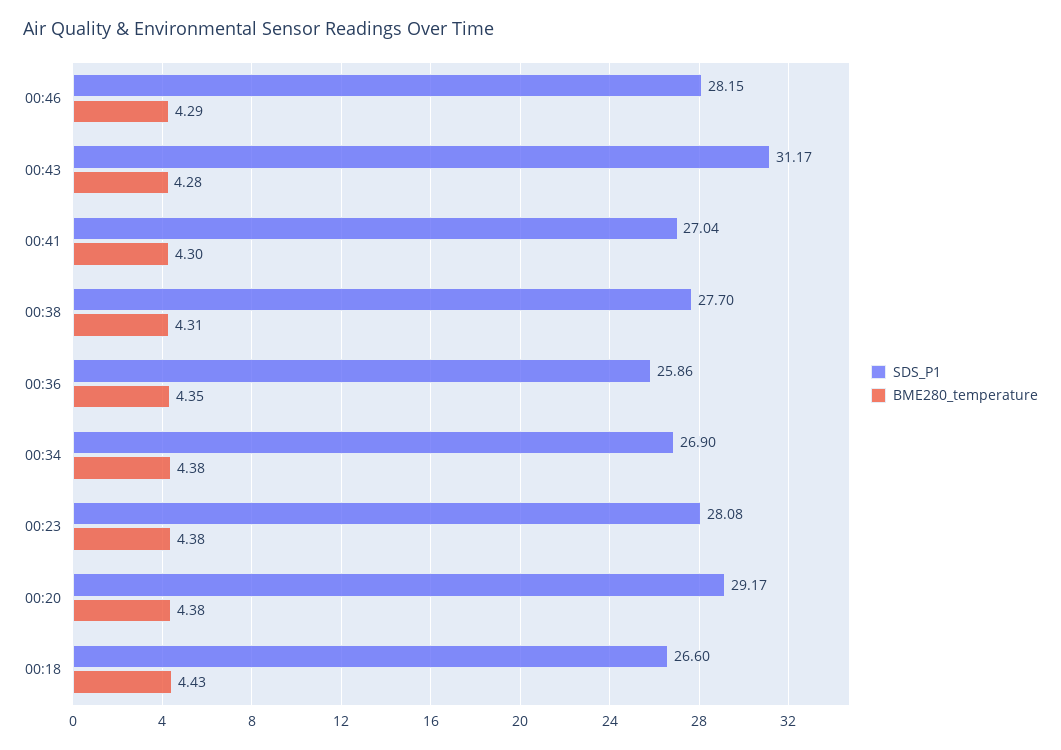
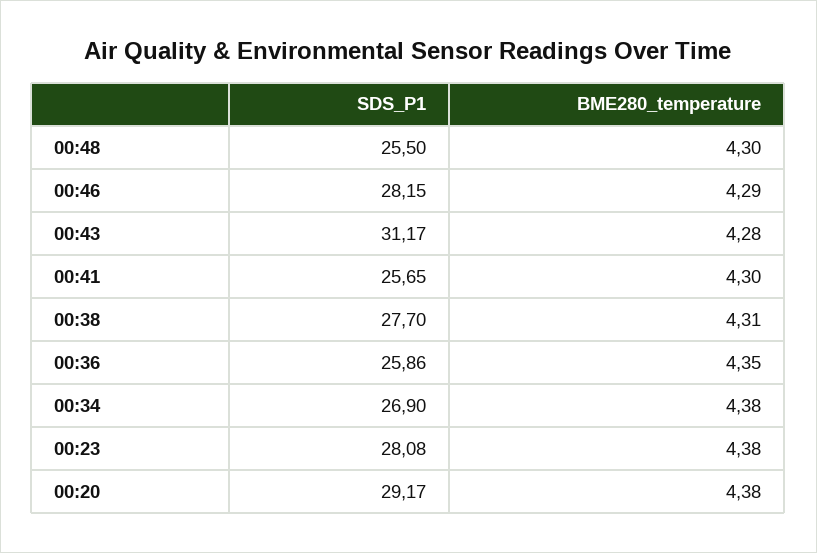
SDS_P1, 00:41: 27.04 -> 25.65
SDS_P1, 00:18: 26.6 -> none
BME280_temperature, 00:18: 4.43 -> none
SDS_P1, 00:48: none -> 25.5
BME280_temperature, 00:48: none -> 4.3

